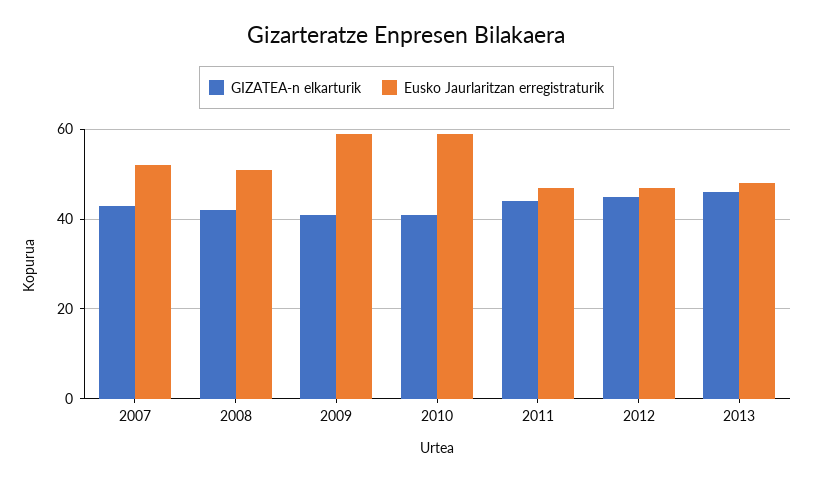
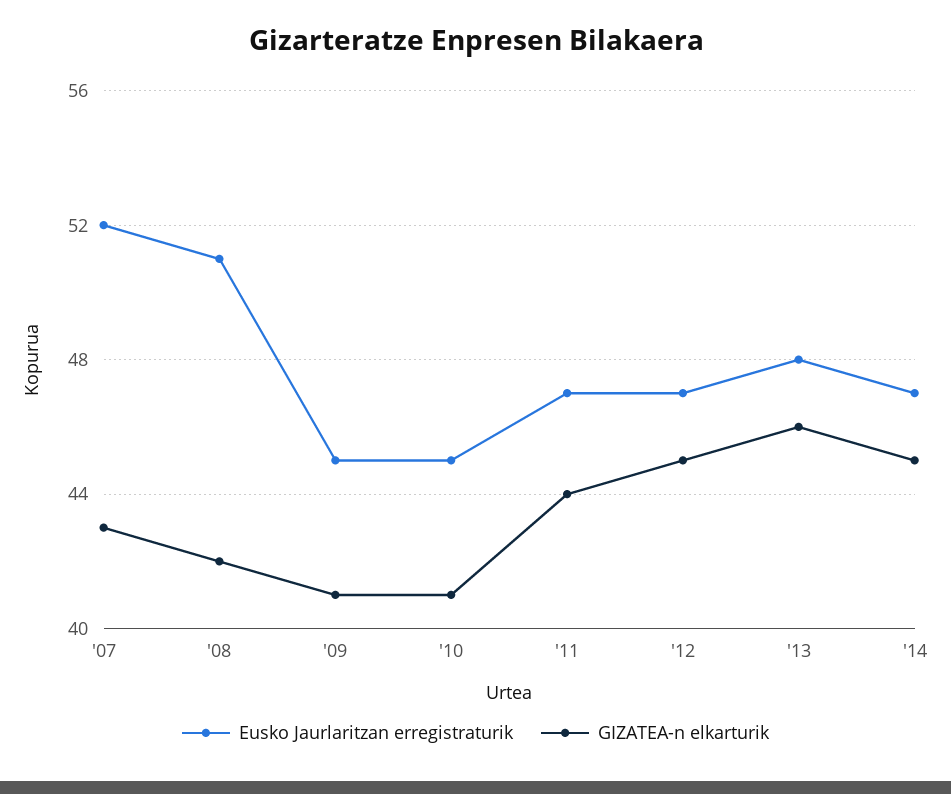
Eusko Jaurlaritzan erregistraturik, 2009: 60 -> 45
Eusko Jaurlaritzan erregistraturik, 2010: 60 -> 45
Eusko Jaurlaritzan erregistraturik, '14: none -> 47
GIZATEA-n elkarturik, '14: none -> 45

